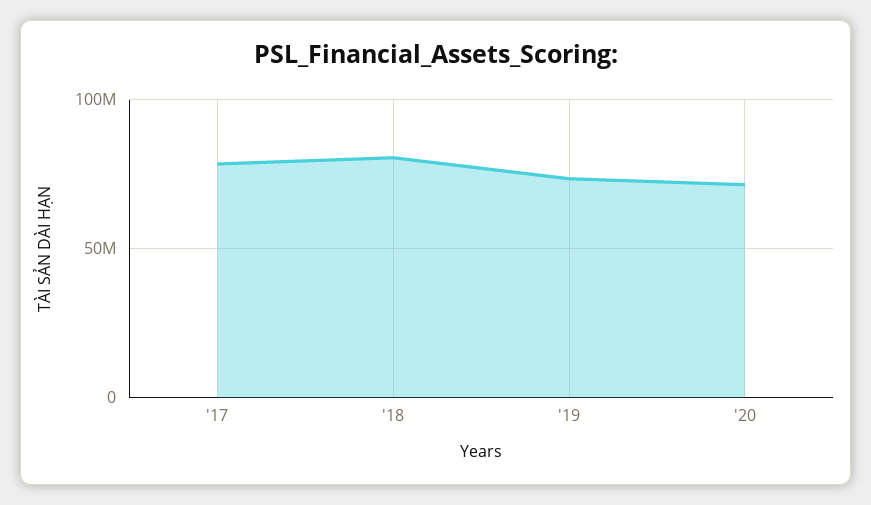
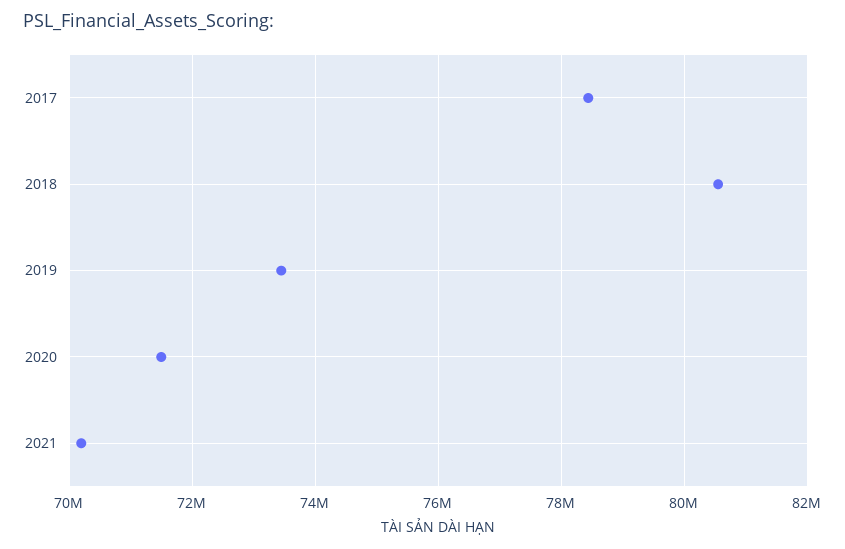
2021: none -> 70200000

